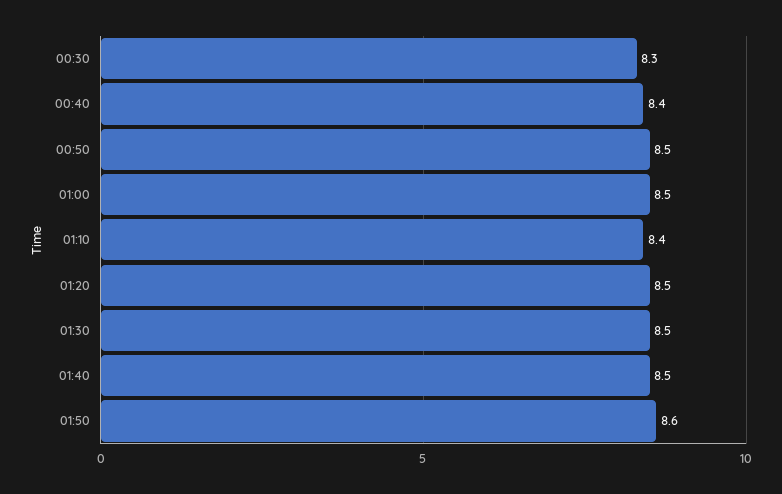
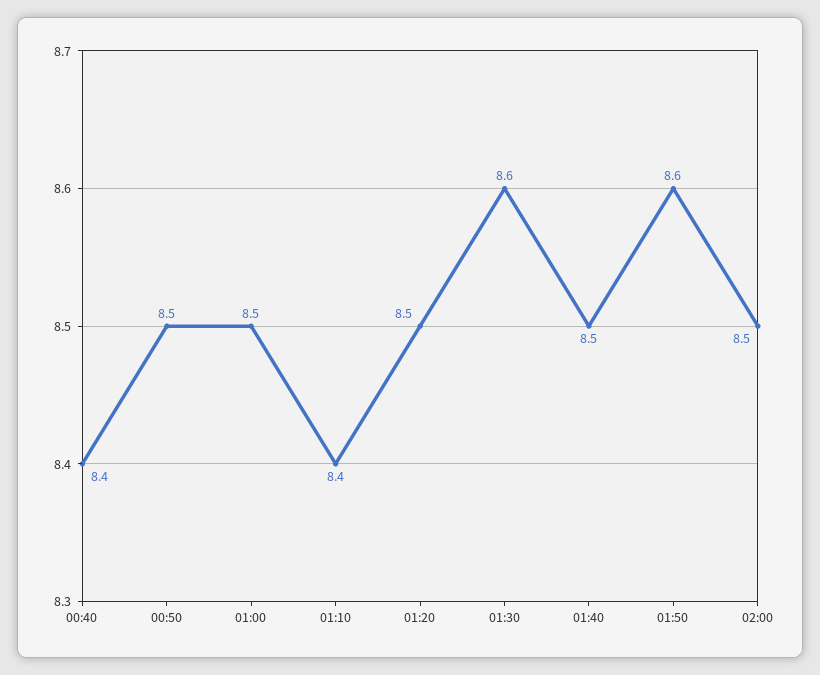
00:30: 8.3 -> none
01:30: 8.5 -> 8.6
02:00: none -> 8.5

